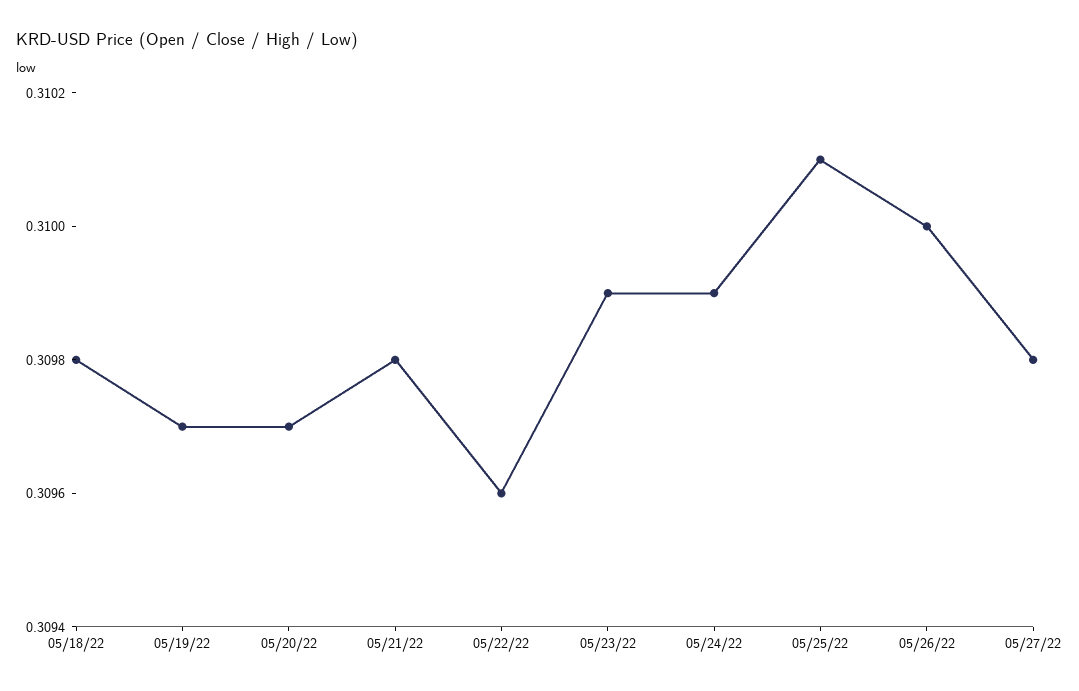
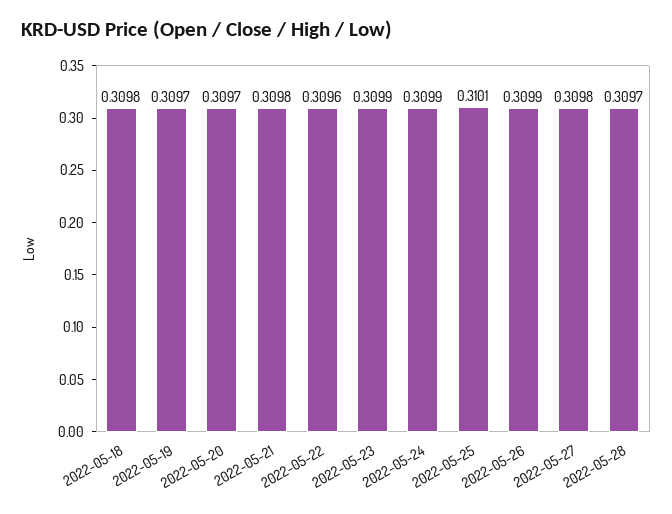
05/26/22: 0.31 -> 0.3099
2022-05-28: none -> 0.3097

